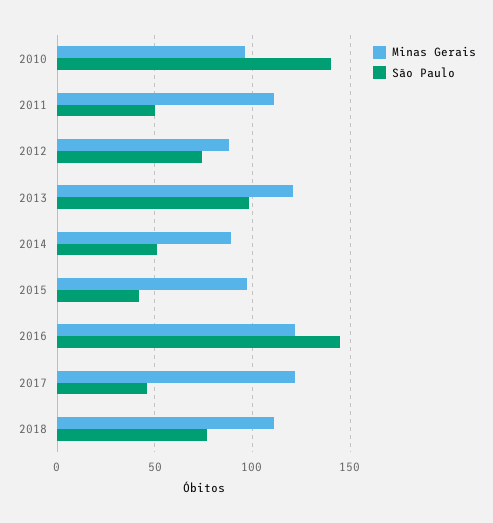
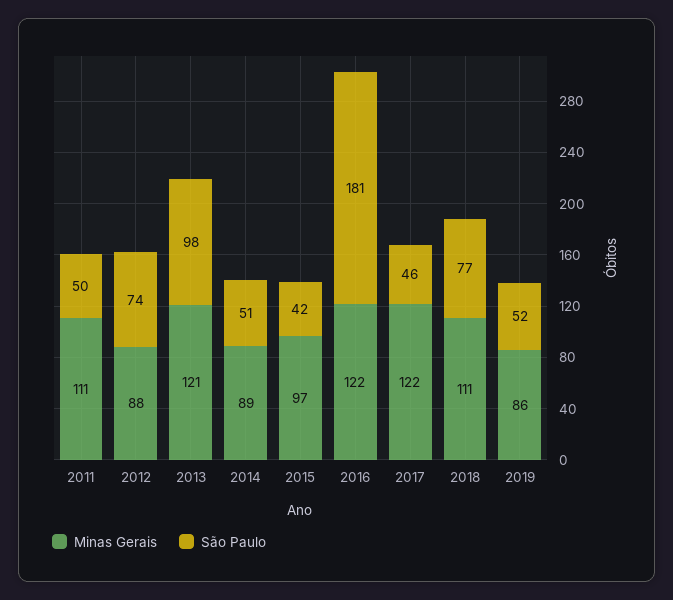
Minas Gerais, 2010: 95 -> none
São Paulo, 2010: 140 -> none
São Paulo, 2016: 145 -> 181
Minas Gerais, 2019: none -> 86
São Paulo, 2019: none -> 52

